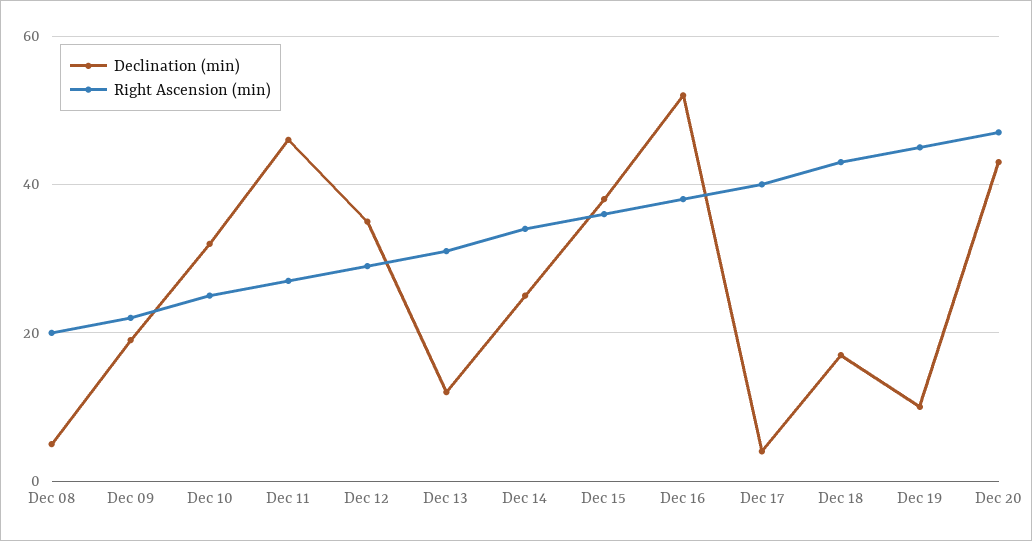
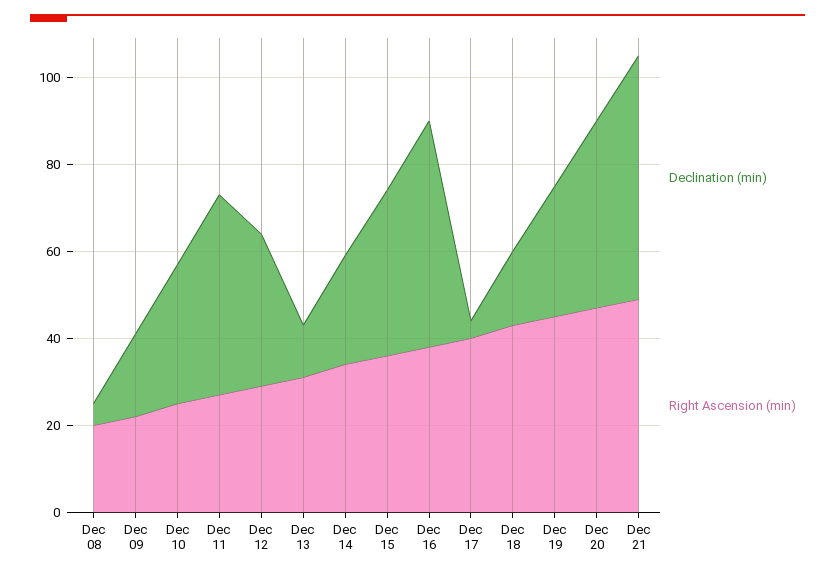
Declination (min), Dec 19: 10 -> 30
Declination (min), Dec 21: none -> 55
Right Ascension (min), Dec 21: none -> 50

